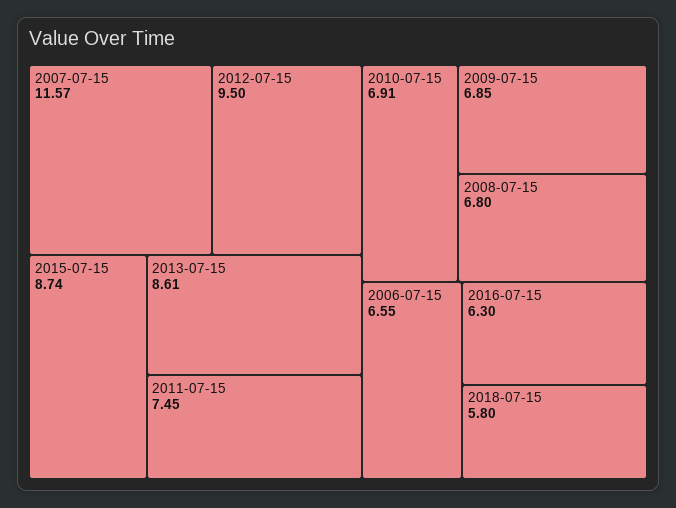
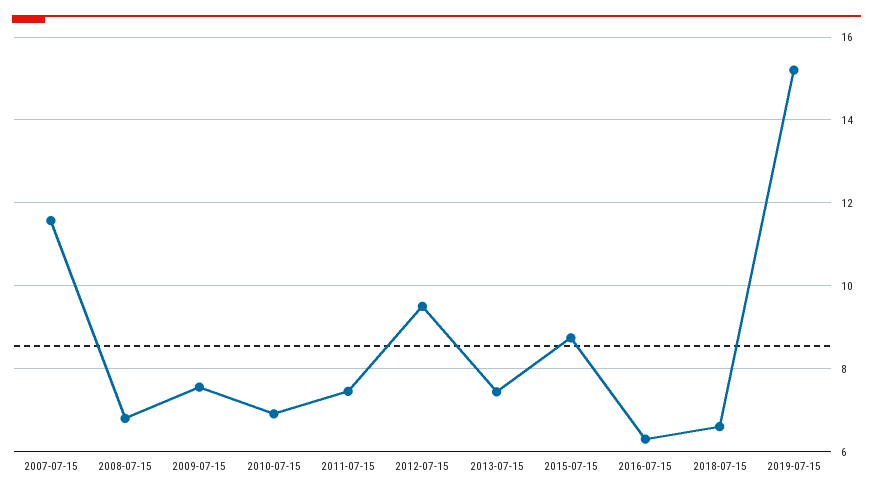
2013-07-15: 8.61 -> 7.4
2009-07-15: 6.85 -> 7.6
2006-07-15: 6.55 -> none
2018-07-15: 5.8 -> 6.6
2019-07-15: none -> 15.2

